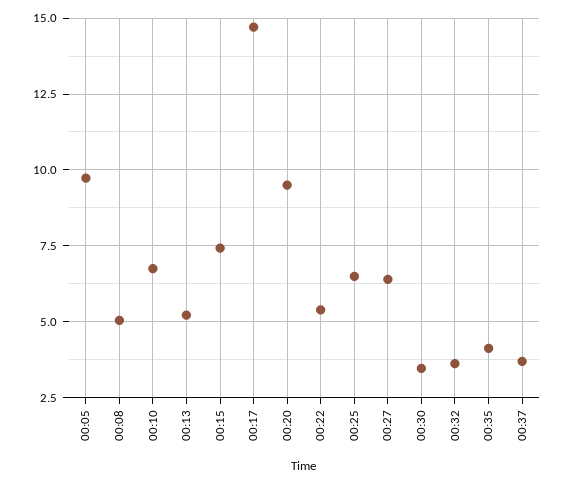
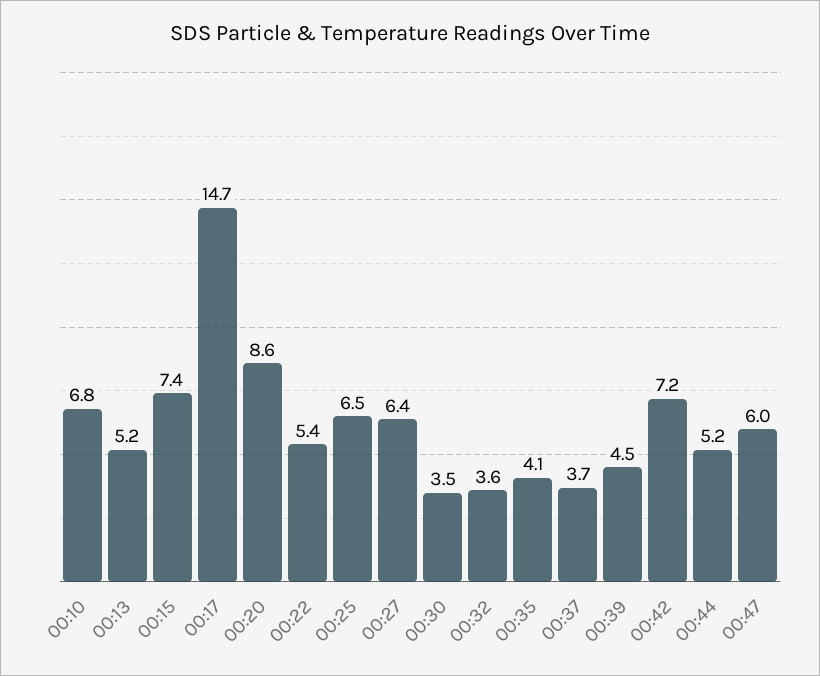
00:05: 9.75 -> none
00:08: 5 -> none
00:20: 9.5 -> 8.6
00:39: none -> 4.5
00:42: none -> 7.2
00:44: none -> 5.2
00:47: none -> 6

